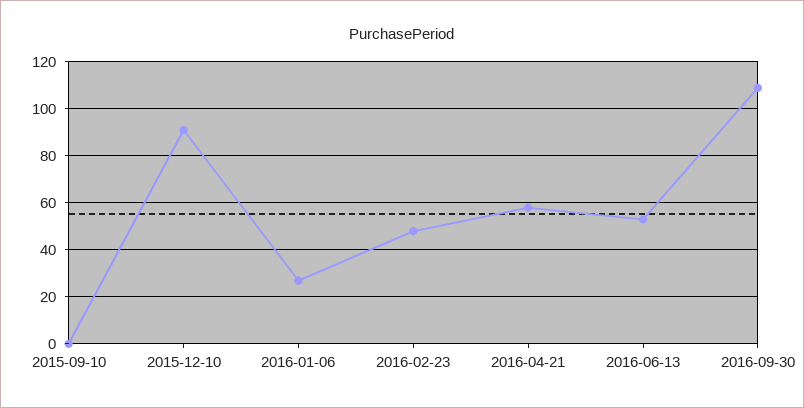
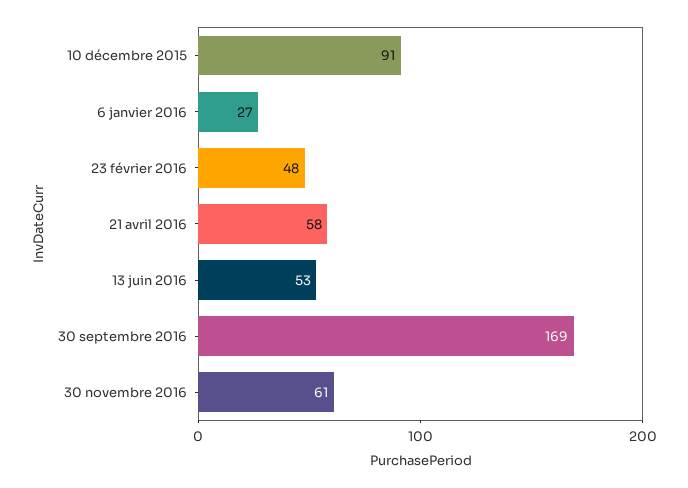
2015-09-10: 0 -> none
2016-09-30: 110 -> 169
30 novembre 2016: none -> 61

